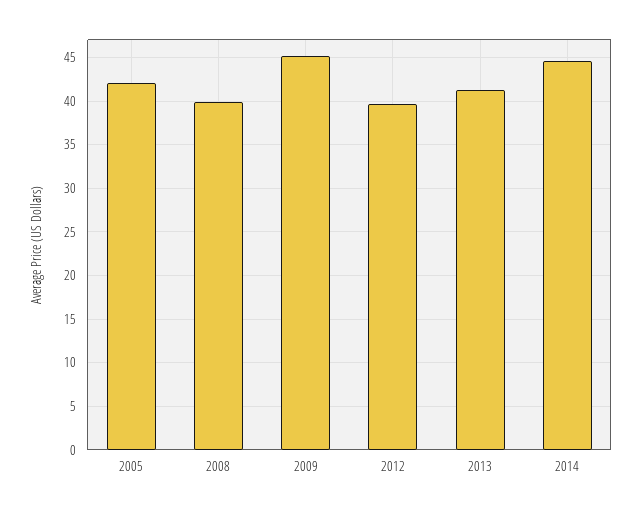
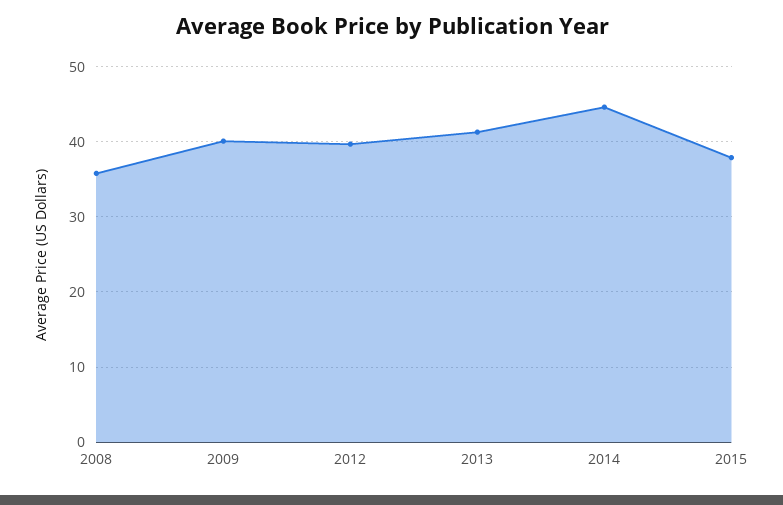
2005: 42 -> none
2008: 40 -> 36
2009: 45 -> 40
2015: none -> 38

